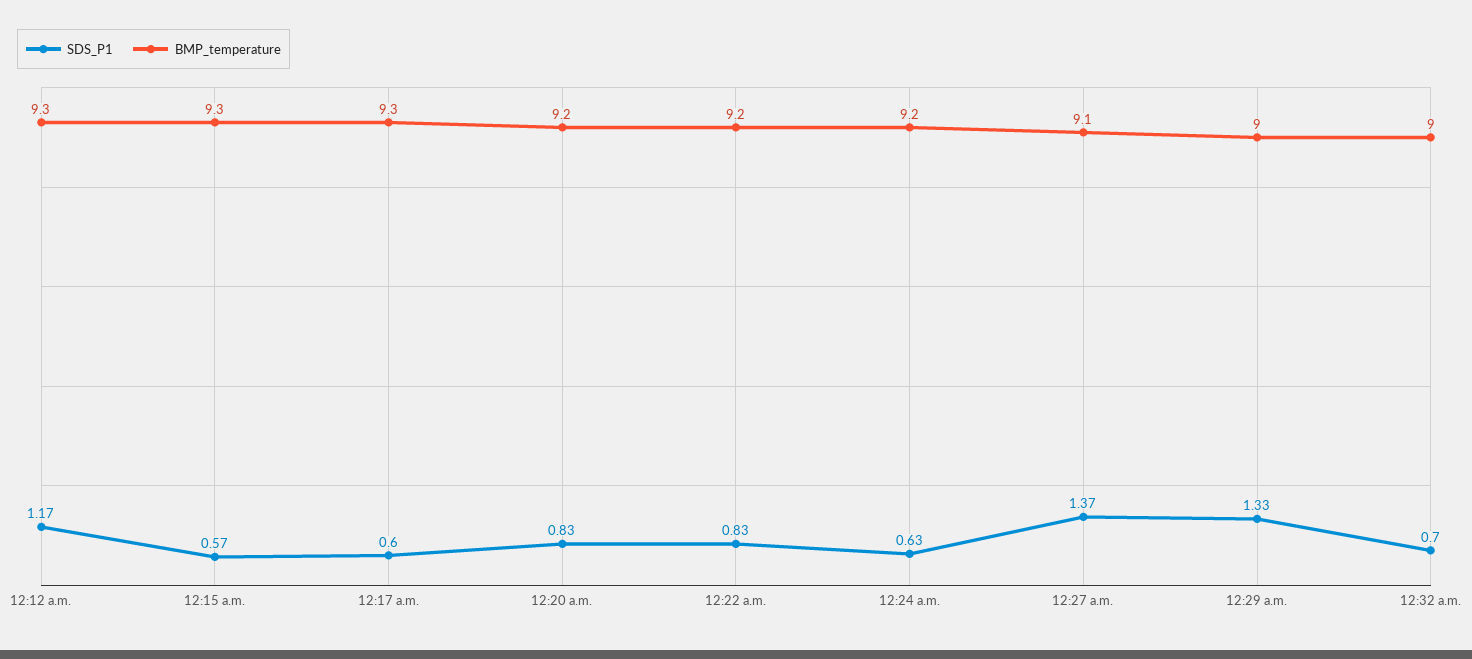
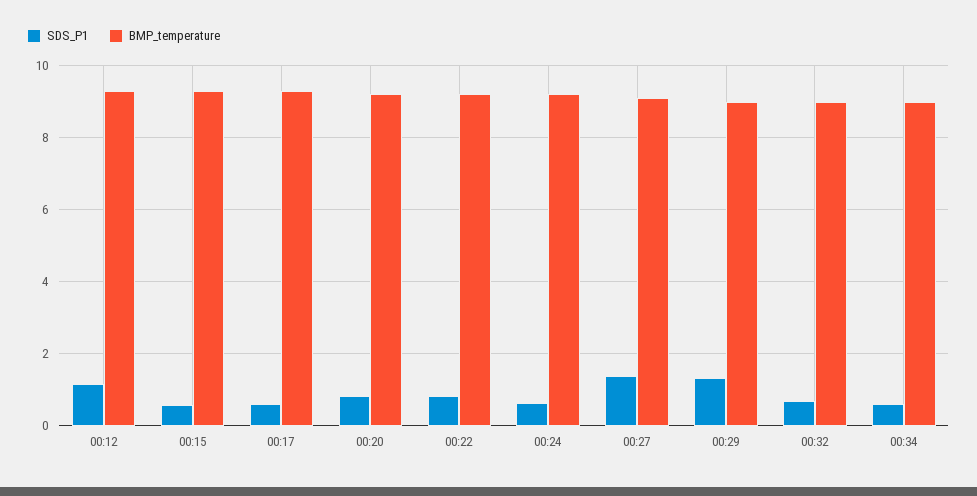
SDS_P1, 00:34: none -> 0.6
BMP_temperature, 00:34: none -> 9

